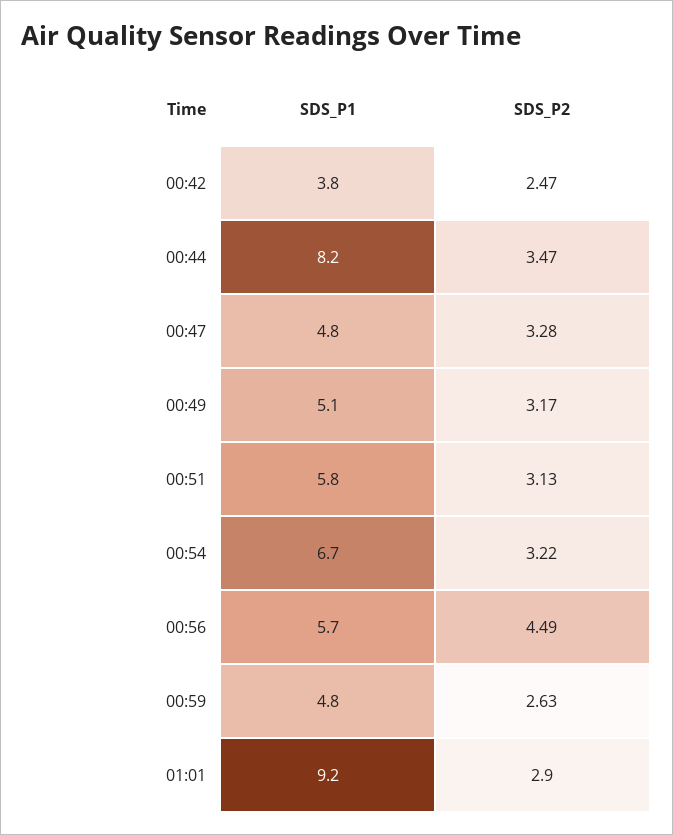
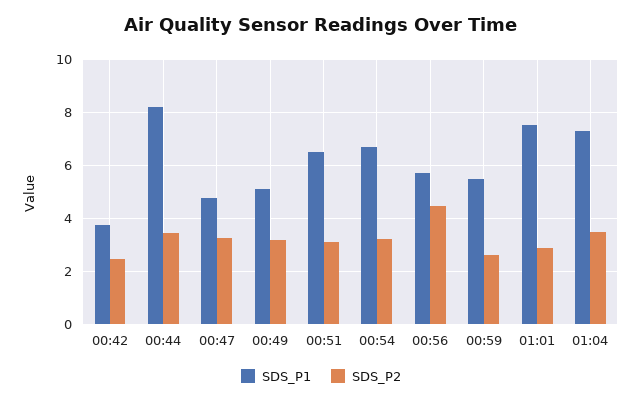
SDS_P1, 00:51: 5.8 -> 6.5
SDS_P1, 00:59: 4.8 -> 5.5
SDS_P1, 01:01: 9.2 -> 7.5
SDS_P1, 01:04: none -> 7.25
SDS_P2, 01:04: none -> 3.5

